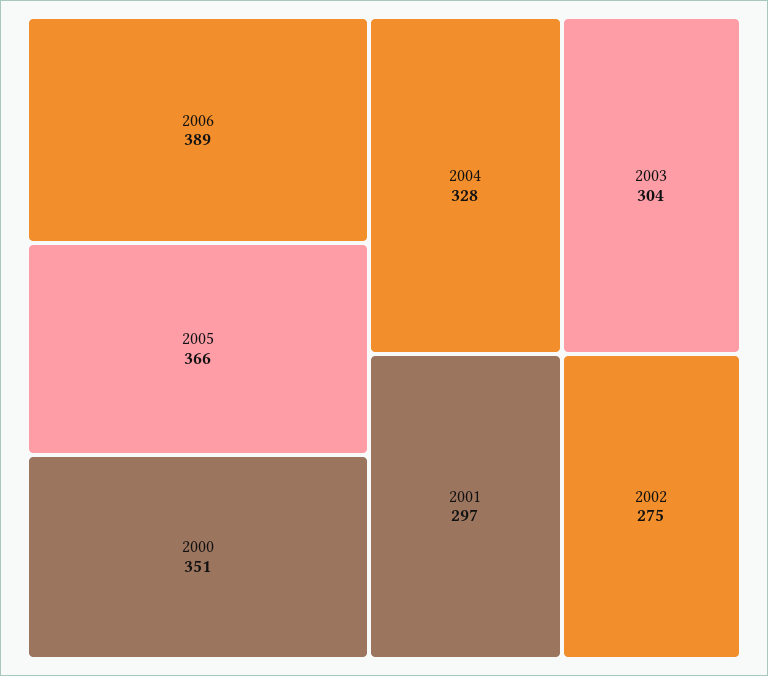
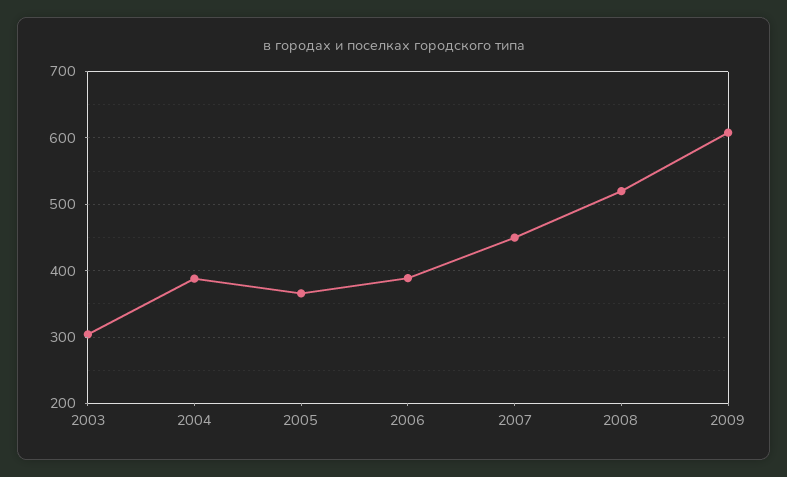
2000: 351 -> none
2004: 328 -> 390
2001: 297 -> none
2002: 275 -> none
2007: none -> 450
2008: none -> 520
2009: none -> 610

